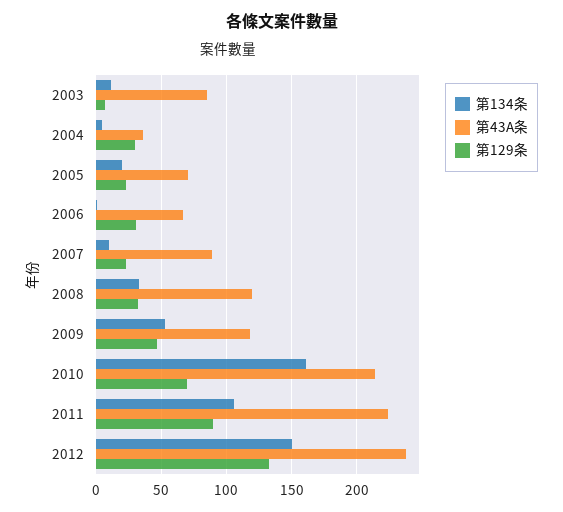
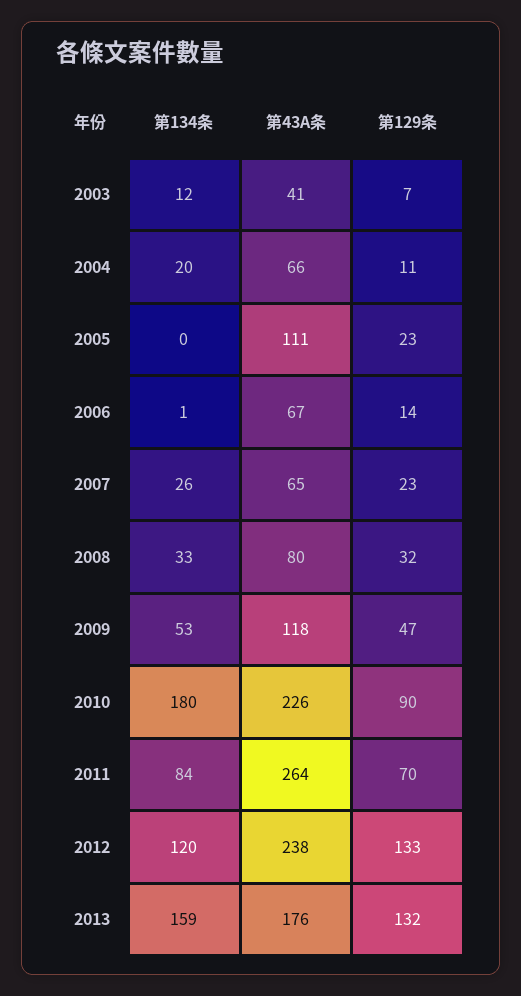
第43A条, 2003: 85 -> 41
第134条, 2004: 5 -> 20
第43A条, 2004: 35 -> 66
第129条, 2004: 30 -> 11
第134条, 2005: 20 -> 0
第43A条, 2005: 70 -> 111
第129条, 2006: 30 -> 14
第134条, 2007: 10 -> 26
第43A条, 2007: 90 -> 65
第43A条, 2008: 120 -> 80
第134条, 2010: 160 -> 180
第43A条, 2010: 215 -> 226
第129条, 2010: 70 -> 90
第134条, 2011: 105 -> 84
第43A条, 2011: 225 -> 264
第129条, 2011: 90 -> 70
第134条, 2012: 150 -> 120
第134条, 2013: none -> 159
第43A条, 2013: none -> 176
第129条, 2013: none -> 132

